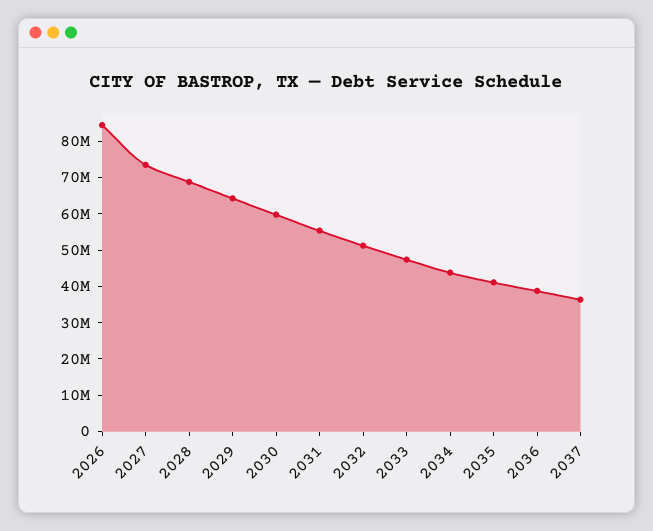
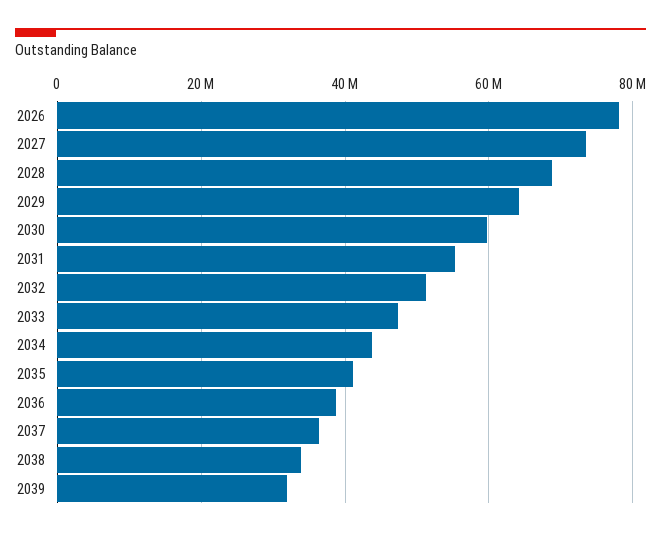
2026: 85000000 -> 78000000
2038: none -> 34000000
2039: none -> 32000000

